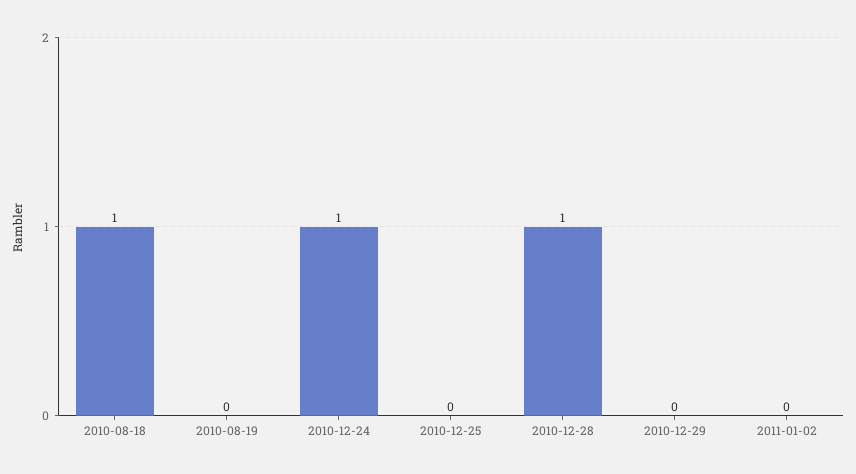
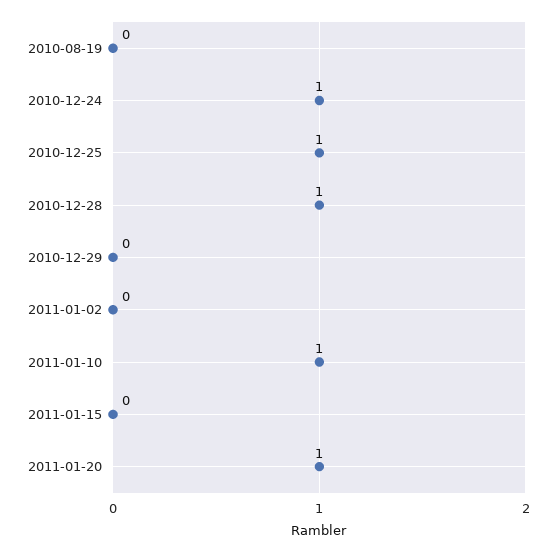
2010-08-18: 1 -> none
2010-12-25: 0 -> 1
2011-01-10: none -> 1
2011-01-15: none -> 0
2011-01-20: none -> 1

